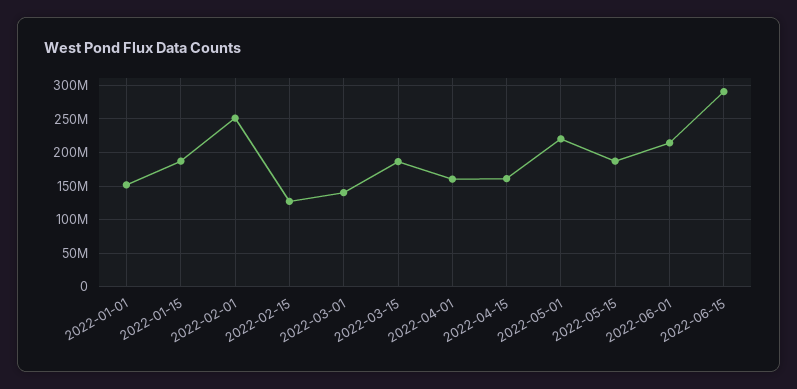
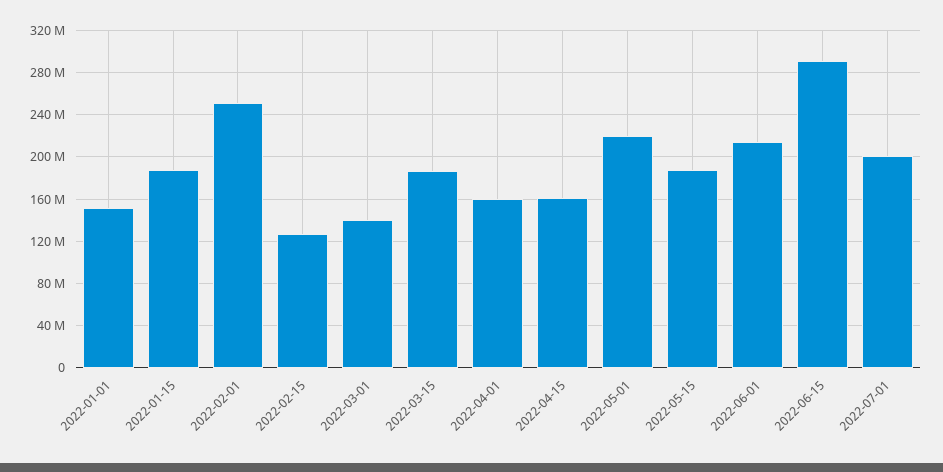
2022-07-01: none -> 200000000

